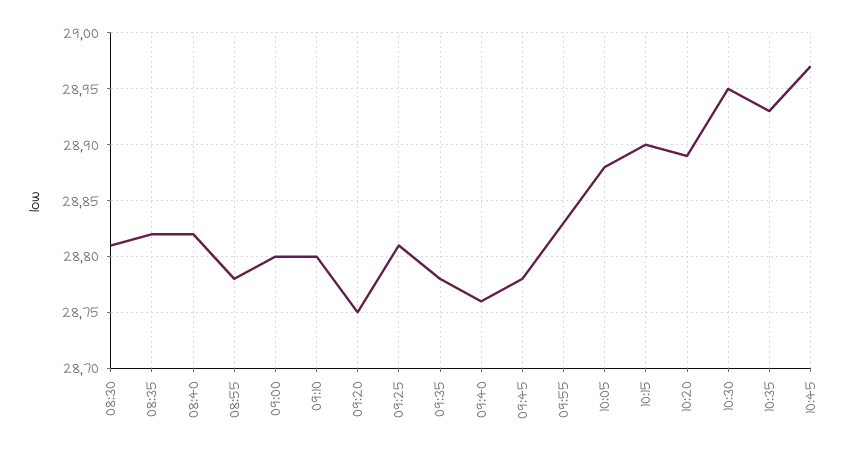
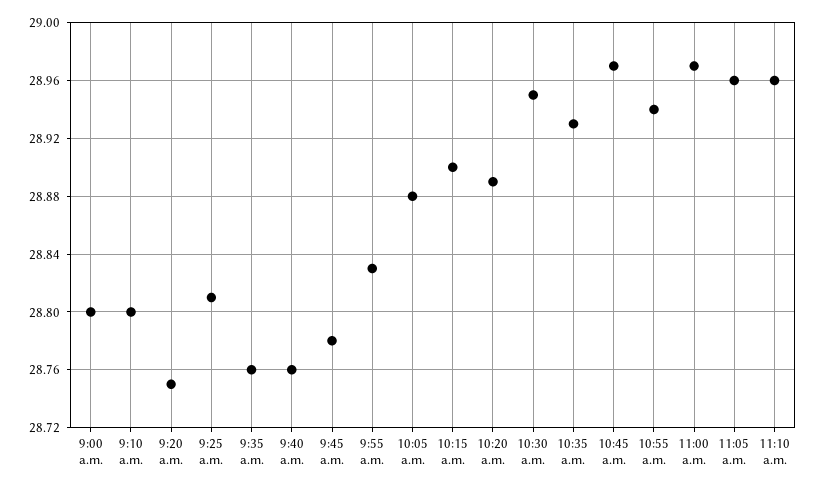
08:30: 28.81 -> none
08:35: 28.82 -> none
08:40: 28.82 -> none
08:55: 28.78 -> none
09:35: 28.78 -> 28.76
10:55 a.m.: none -> 28.94
11:00 a.m.: none -> 28.97
11:05 a.m.: none -> 28.96
11:10 a.m.: none -> 28.96

